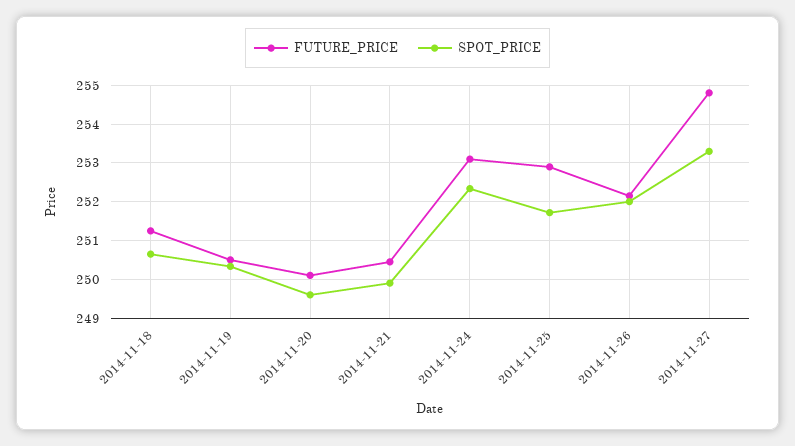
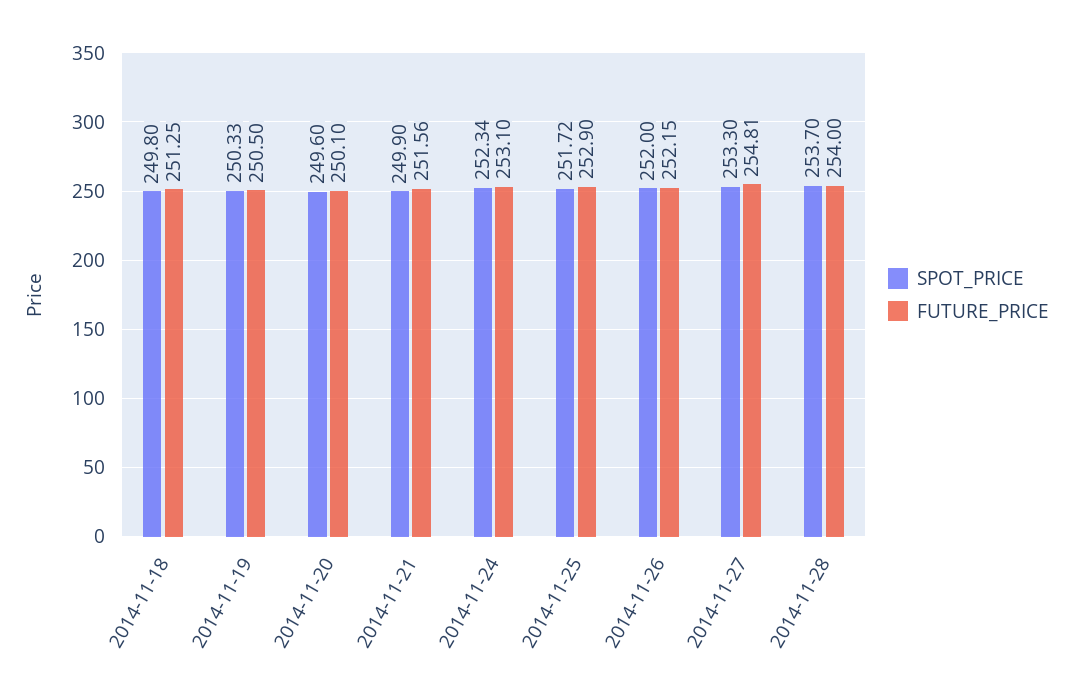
SPOT_PRICE, 2014-11-18: 250.6 -> 249.8
FUTURE_PRICE, 2014-11-21: 250.4 -> 251.56
SPOT_PRICE, 2014-11-28: none -> 253.7
FUTURE_PRICE, 2014-11-28: none -> 254

